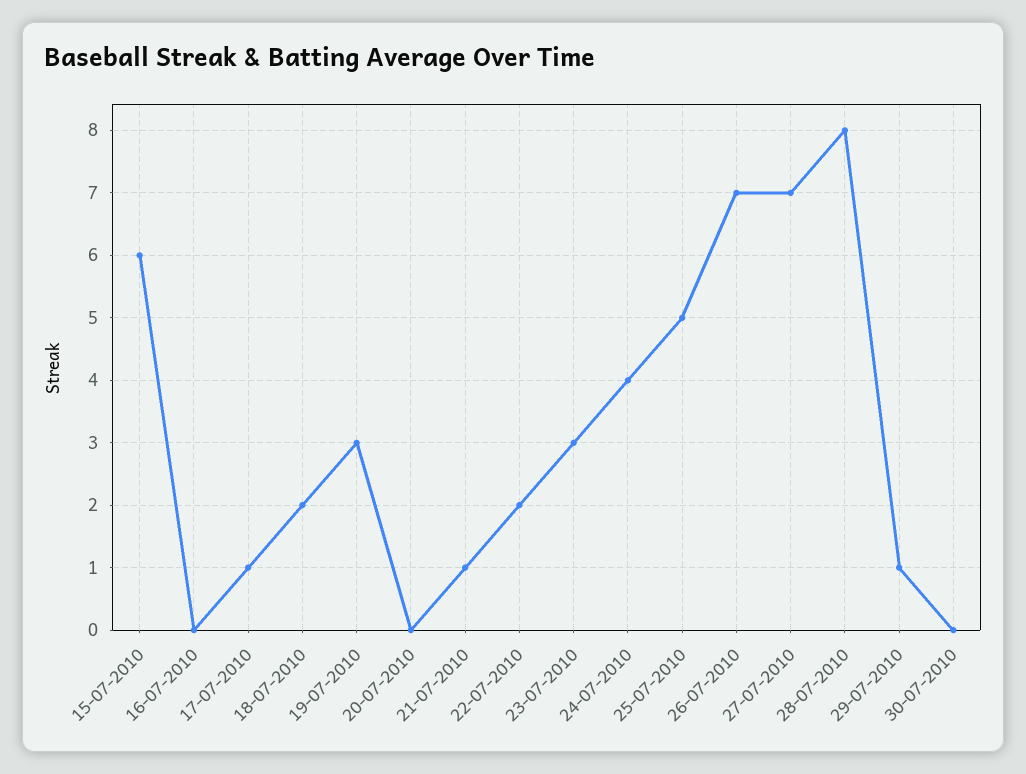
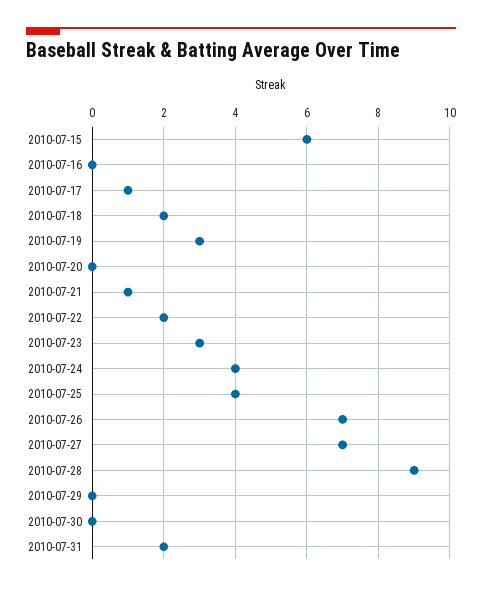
25-07-2010: 5 -> 4
28-07-2010: 8 -> 9
29-07-2010: 1 -> 0
2010-07-31: none -> 2

